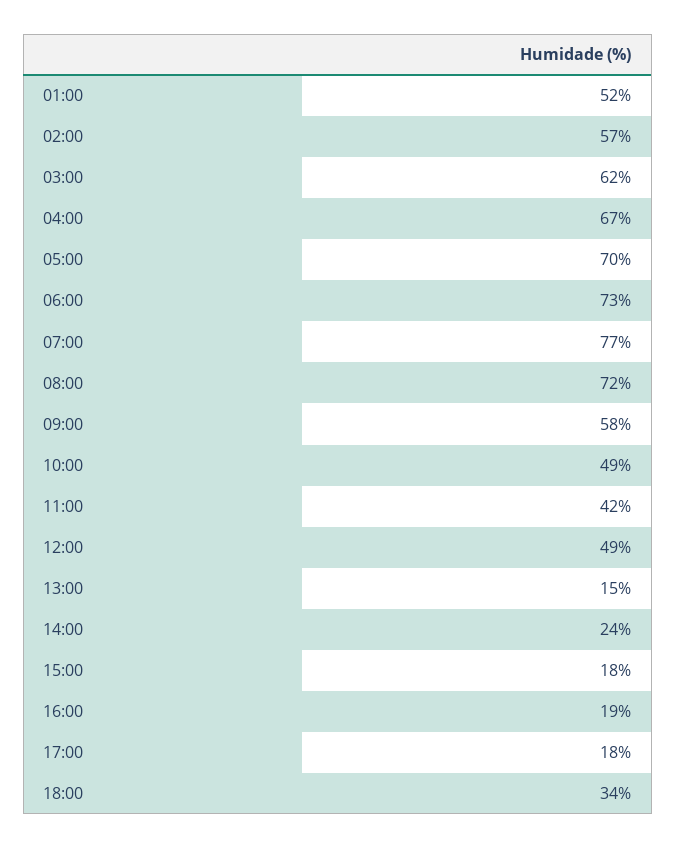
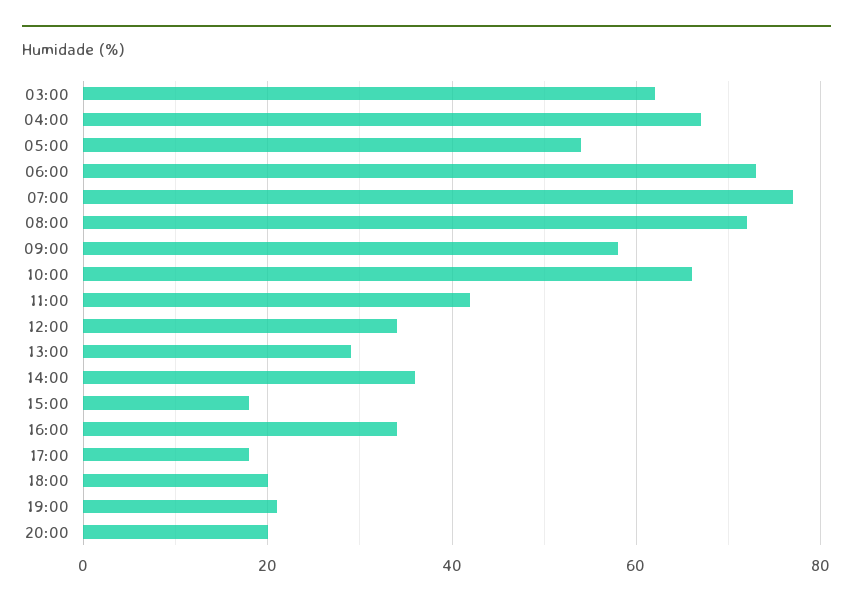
01:00: 52 -> none
02:00: 57 -> none
05:00: 70 -> 55
10:00: 49 -> 65
12:00: 49 -> 35
13:00: 15 -> 30
14:00: 24 -> 35
16:00: 19 -> 35
18:00: 34 -> 20
19:00: none -> 20
20:00: none -> 20

